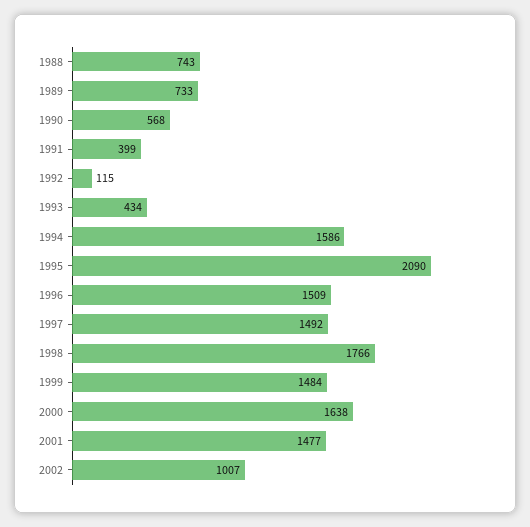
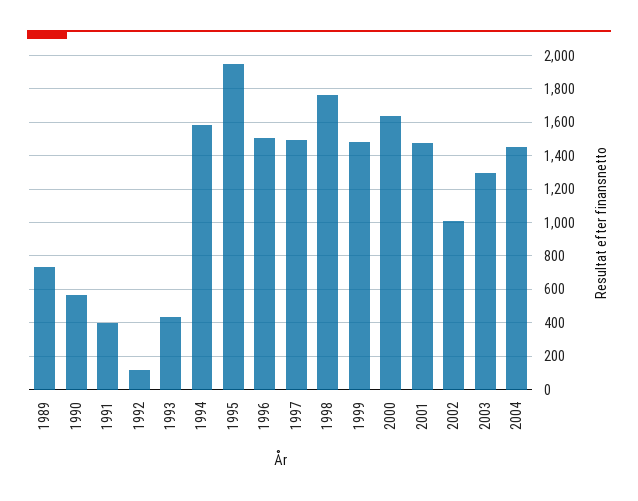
1988: 743 -> none
1995: 2090 -> 1950
2003: none -> 1300
2004: none -> 1450

